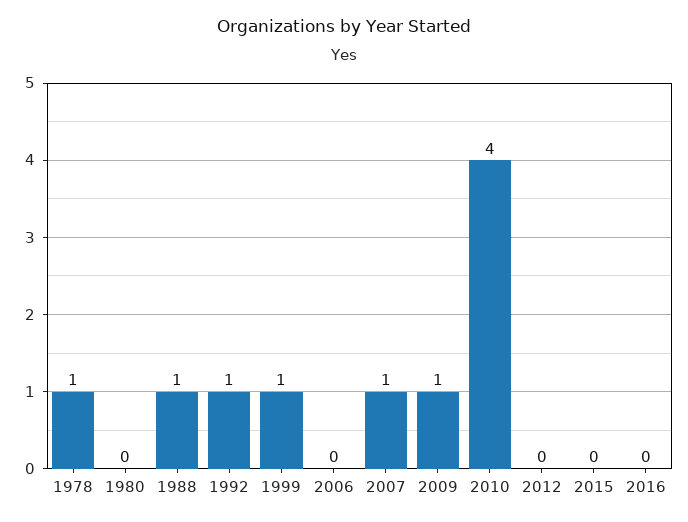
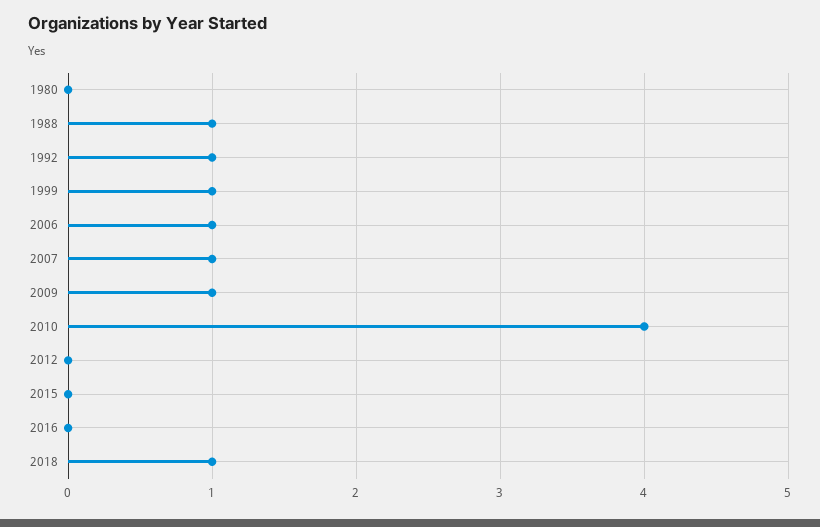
1978: 1 -> none
2006: 0 -> 1
2018: none -> 1

